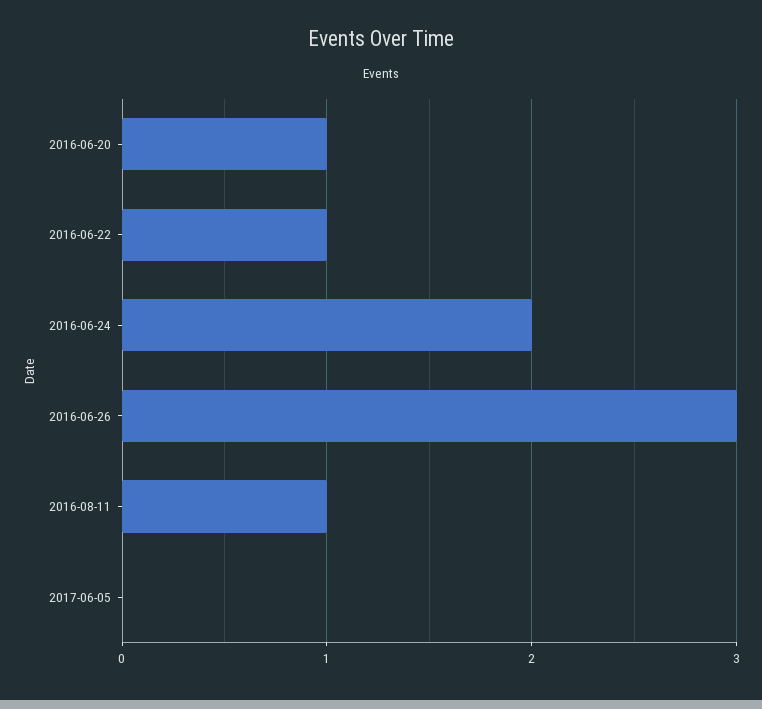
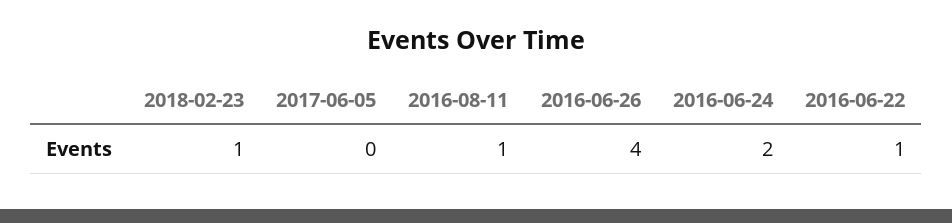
2016-06-20: 1 -> none
2016-06-26: 3 -> 4
2018-02-23: none -> 1

